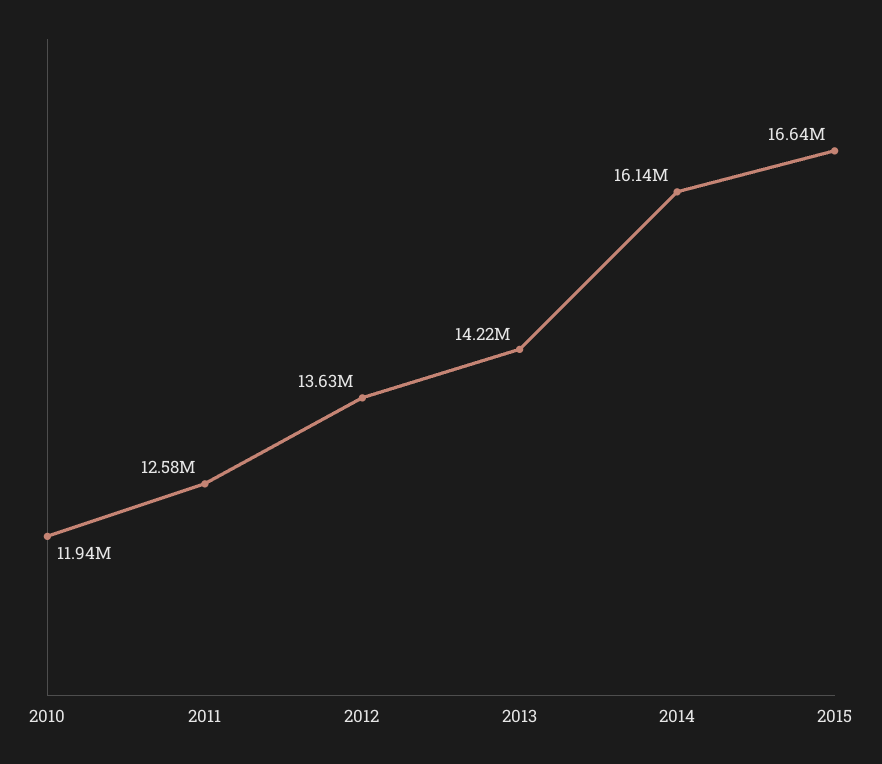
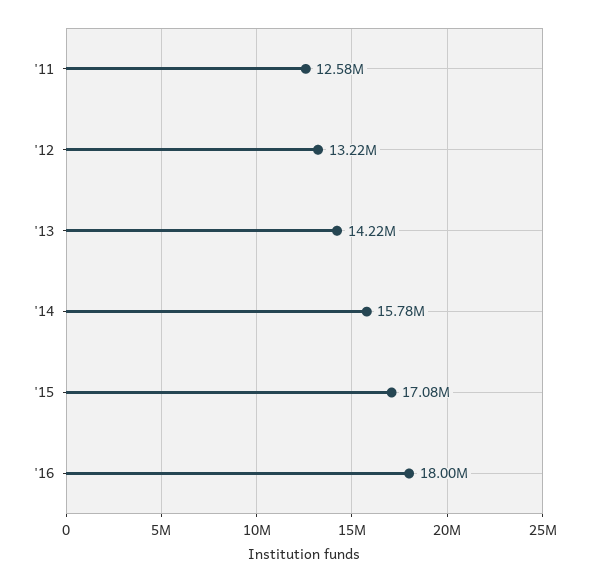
2010: 11940000 -> none
2012: 13630000 -> 13220000
2014: 16140000 -> 15780000
2015: 16640000 -> 17080000
'16: none -> 18000000

